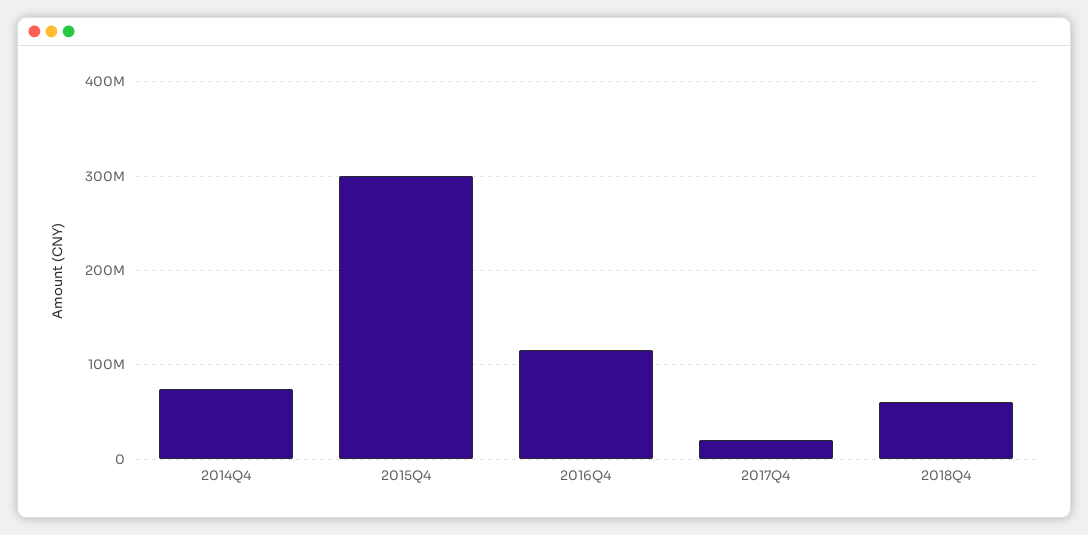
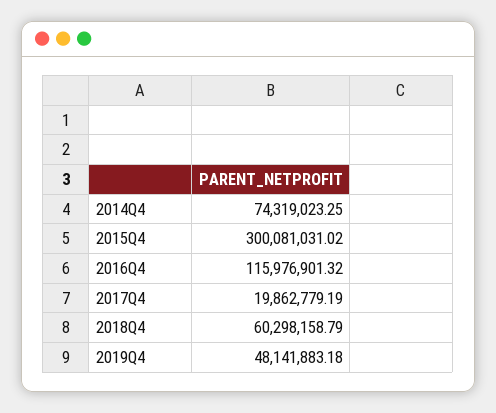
2019Q4: none -> 48141883.18

